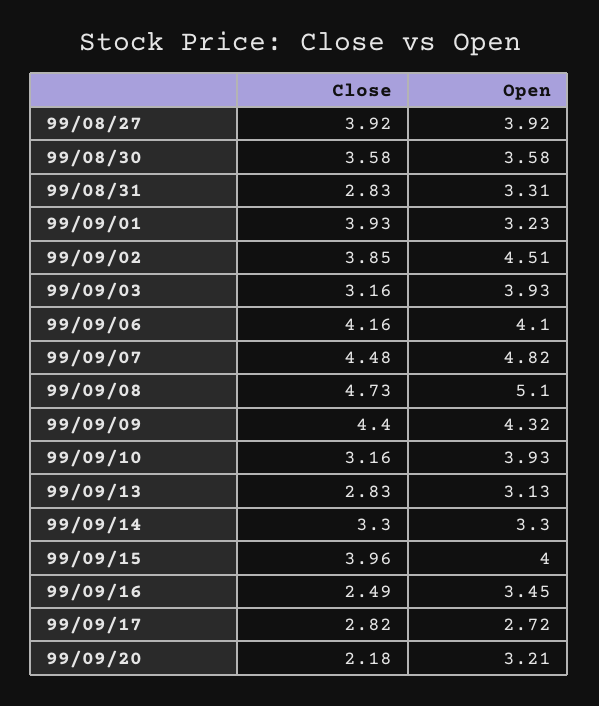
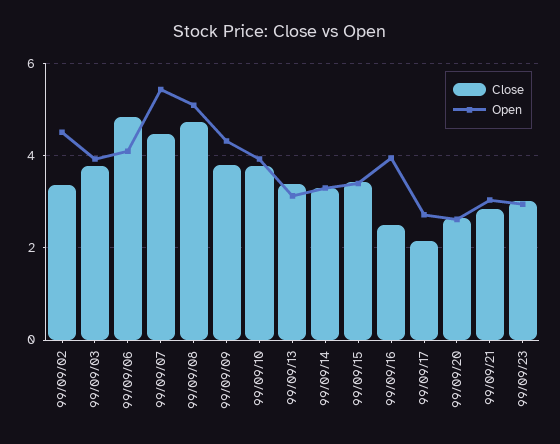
Close, 99/08/27: 3.92 -> none
Open, 99/08/27: 3.92 -> none
Close, 99/08/30: 3.58 -> none
Open, 99/08/30: 3.58 -> none
Close, 99/08/31: 2.83 -> none
Open, 99/08/31: 3.31 -> none
Close, 99/09/01: 3.93 -> none
Open, 99/09/01: 3.23 -> none
Close, 99/09/02: 3.85 -> 3.4
Close, 99/09/03: 3.16 -> 3.8
Close, 99/09/06: 4.16 -> 4.8
Open, 99/09/07: 4.82 -> 5.4
Close, 99/09/09: 4.4 -> 3.8
Close, 99/09/10: 3.16 -> 3.8
Close, 99/09/13: 2.83 -> 3.4
Close, 99/09/15: 3.96 -> 3.4
Open, 99/09/15: 4 -> 3.4
Open, 99/09/16: 3.45 -> 4
Close, 99/09/17: 2.82 -> 2.2
Close, 99/09/20: 2.18 -> 2.6
Open, 99/09/20: 3.21 -> 2.6
Close, 99/09/21: none -> 2.8
Open, 99/09/21: none -> 3
Close, 99/09/23: none -> 3
Open, 99/09/23: none -> 3

